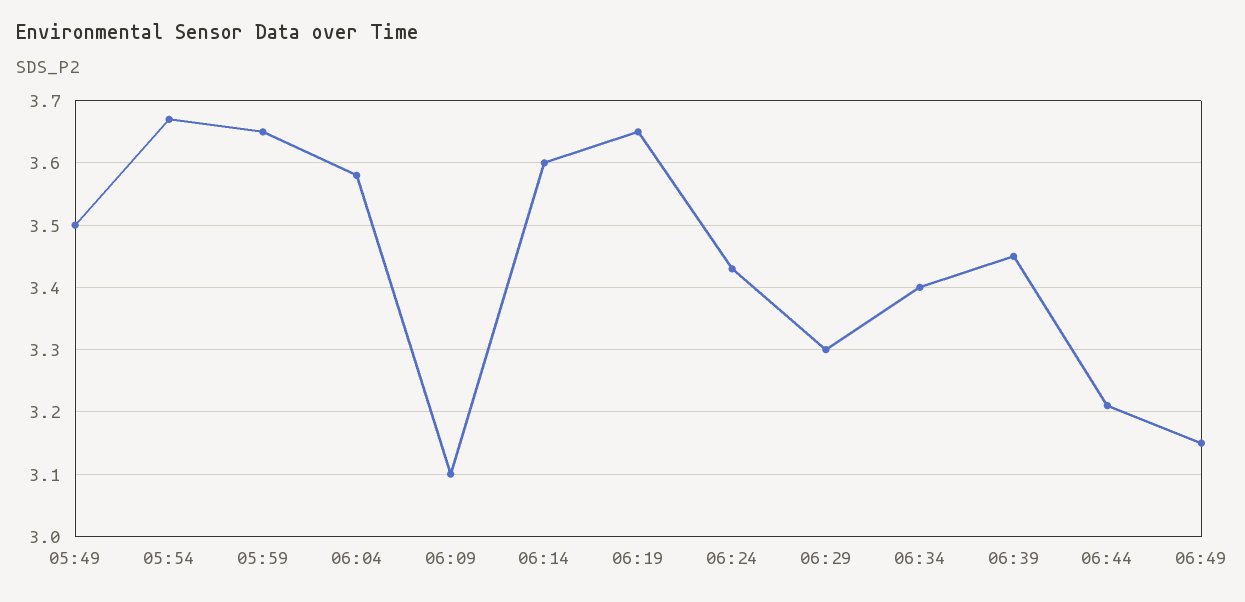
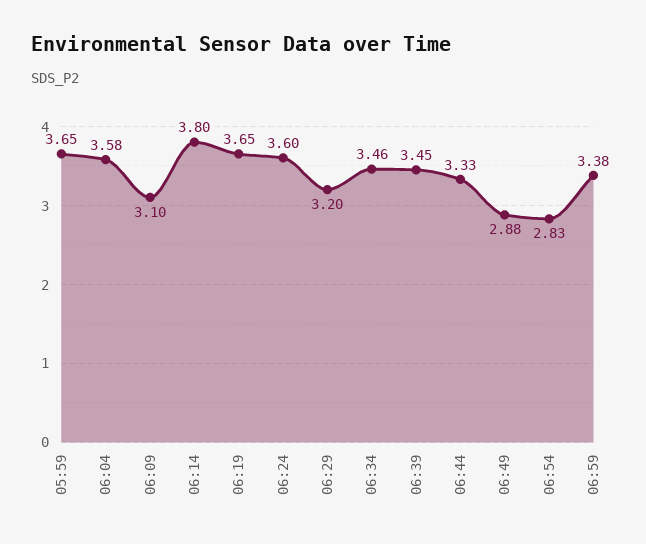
05:49: 3.5 -> none
05:54: 3.67 -> none
06:14: 3.6 -> 3.8
06:24: 3.43 -> 3.6
06:29: 3.3 -> 3.2
06:34: 3.4 -> 3.46
06:44: 3.21 -> 3.33
06:49: 3.15 -> 2.88
06:54: none -> 2.83
06:59: none -> 3.38

